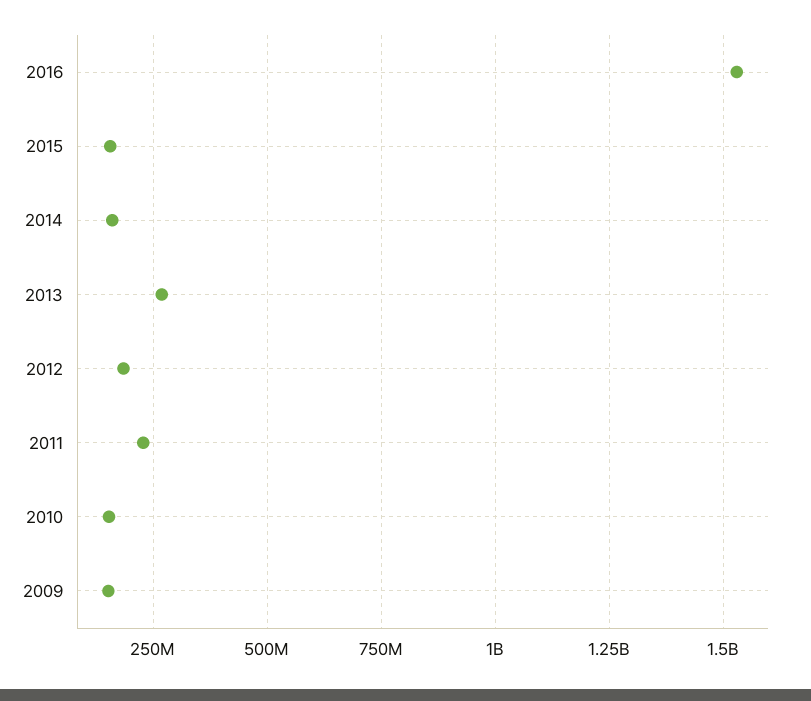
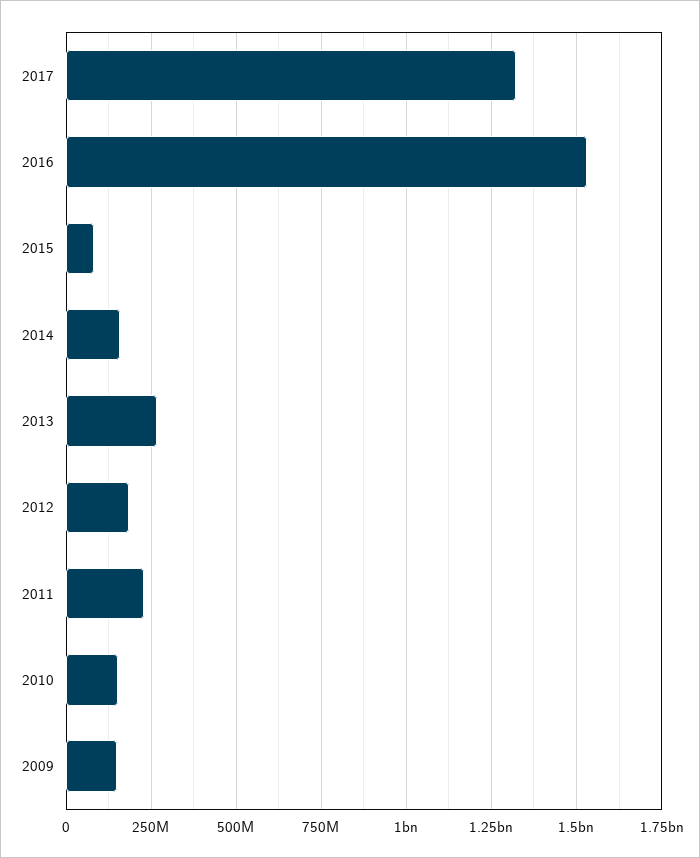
2015: 150000000 -> 75000000
2017: none -> 1325000000

